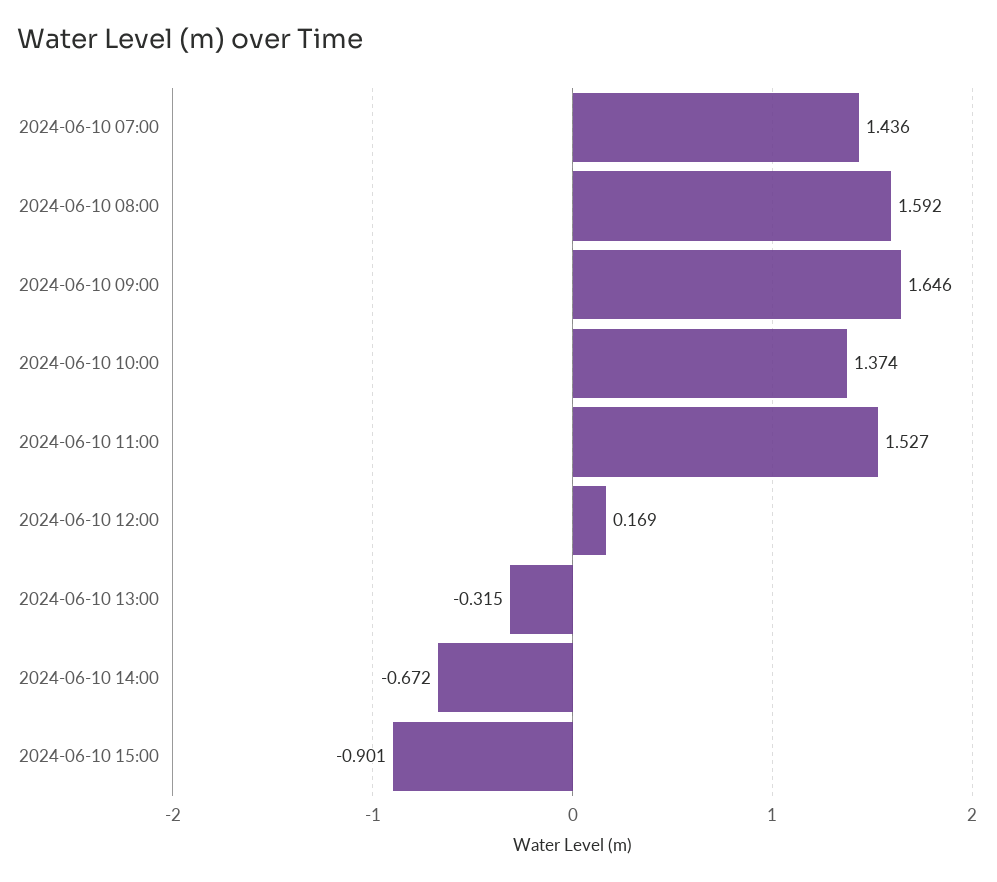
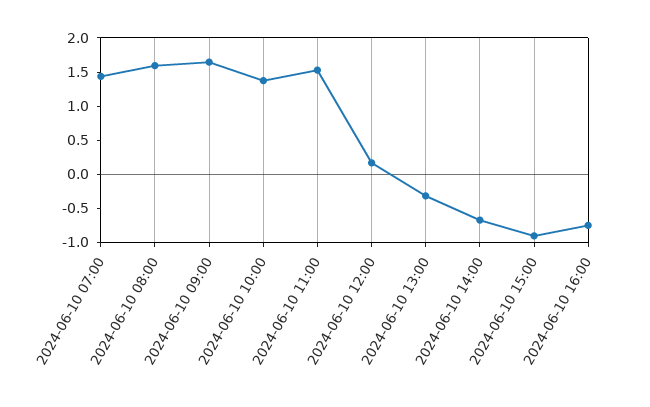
2024-06-10 16:00: none -> -0.75

